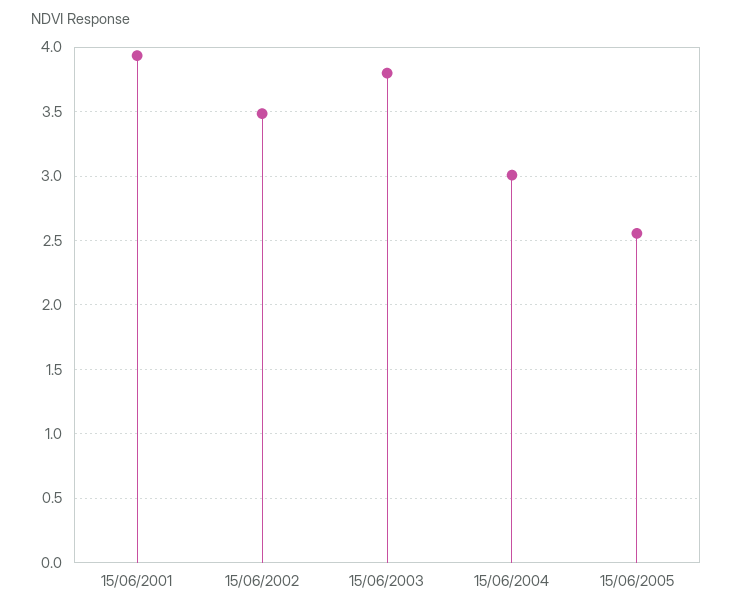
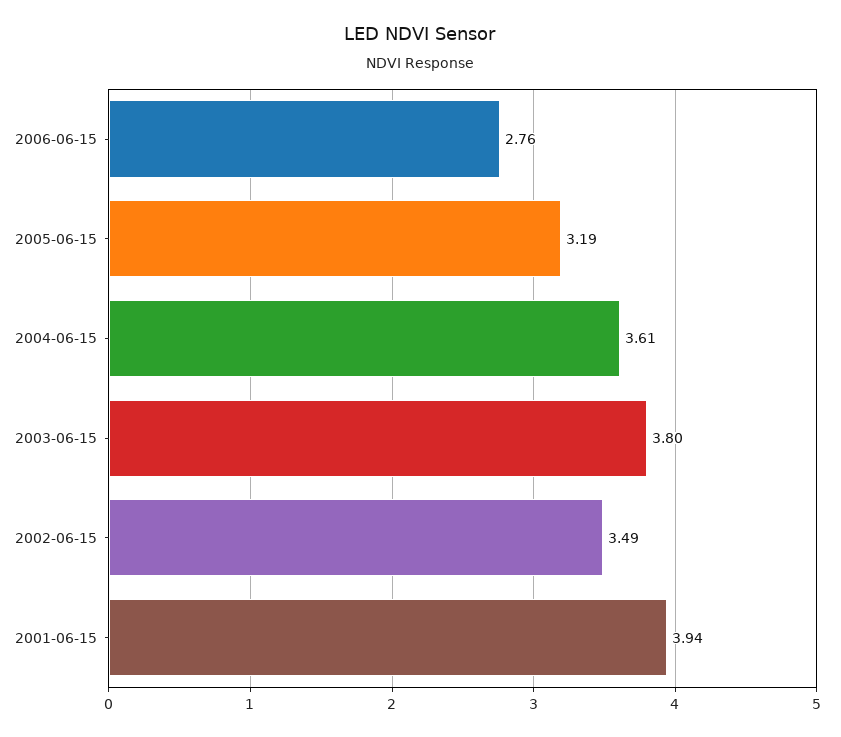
15/06/2004: 3 -> 3.61
15/06/2005: 2.55 -> 3.19
2006-06-15: none -> 2.76

